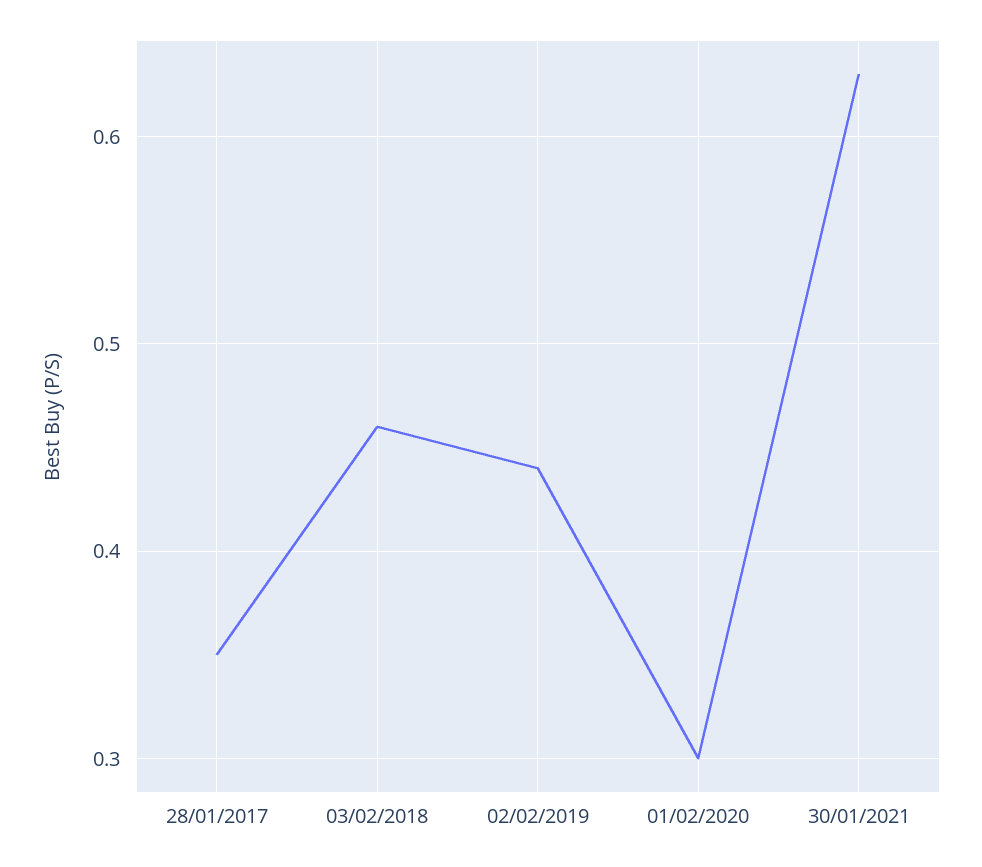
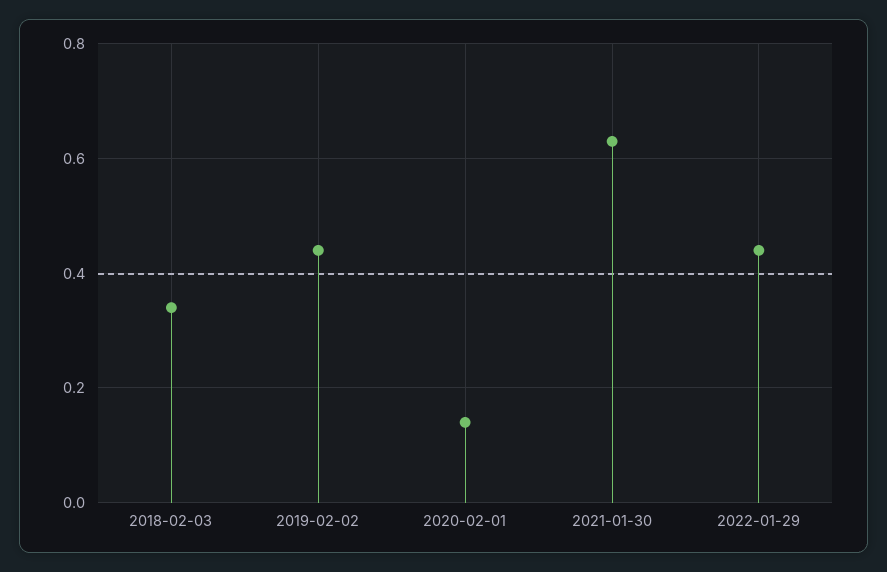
28/01/2017: 0.35 -> none
03/02/2018: 0.46 -> 0.35
01/02/2020: 0.3 -> 0.15
2022-01-29: none -> 0.45

